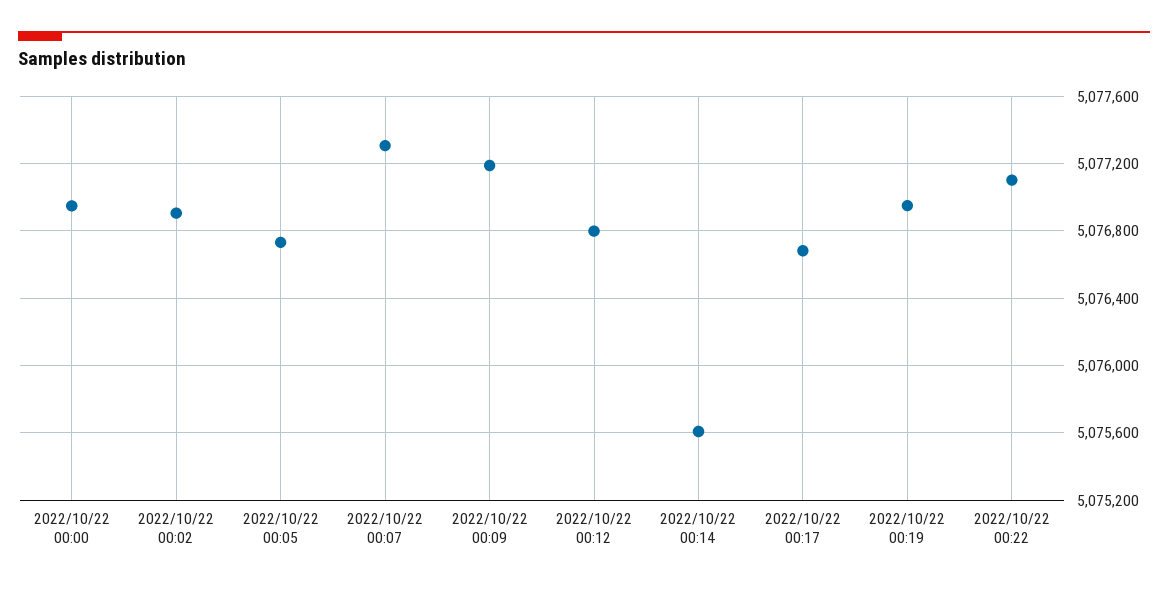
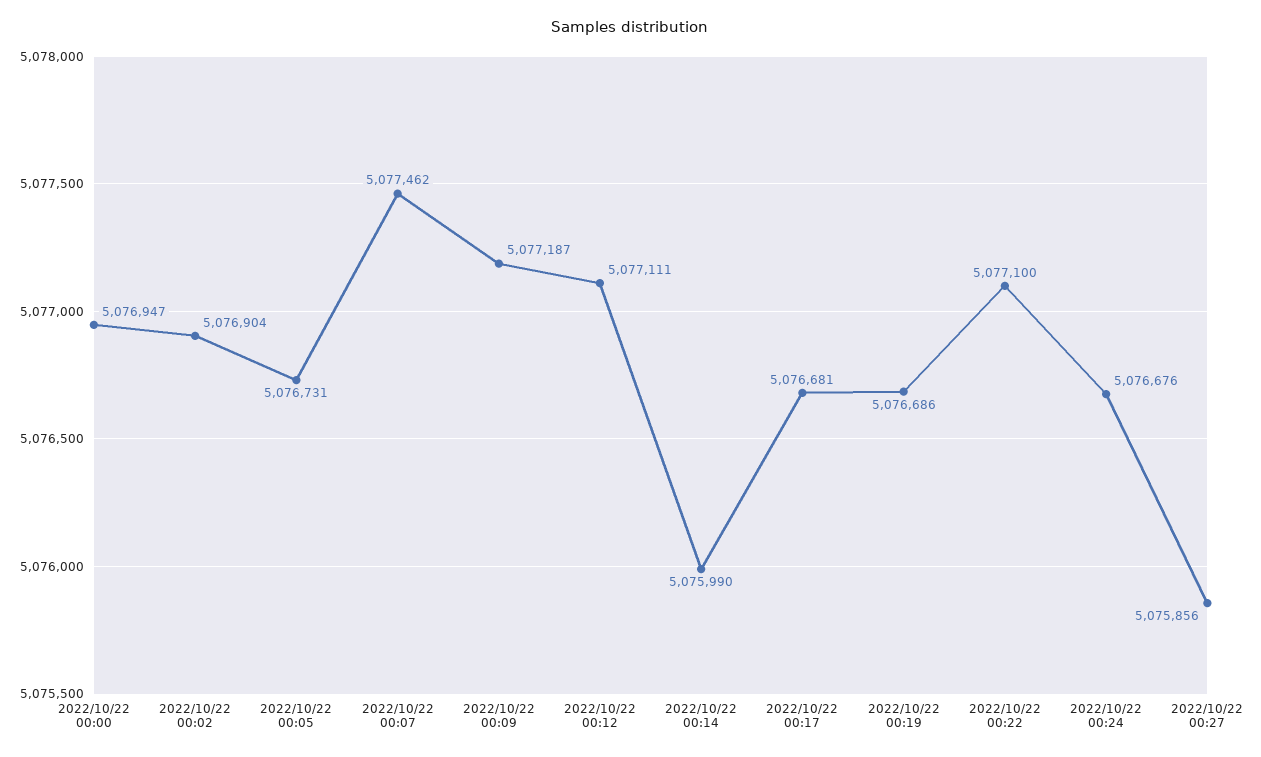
2022/10/22 00:07: 5077300 -> 5077462
2022/10/22 00:12: 5076800 -> 5077111
2022/10/22 00:14: 5075600 -> 5075990
2022/10/22 00:19: 5076950 -> 5076686
2022/10/22 00:24: none -> 5076676
2022/10/22 00:27: none -> 5075856

